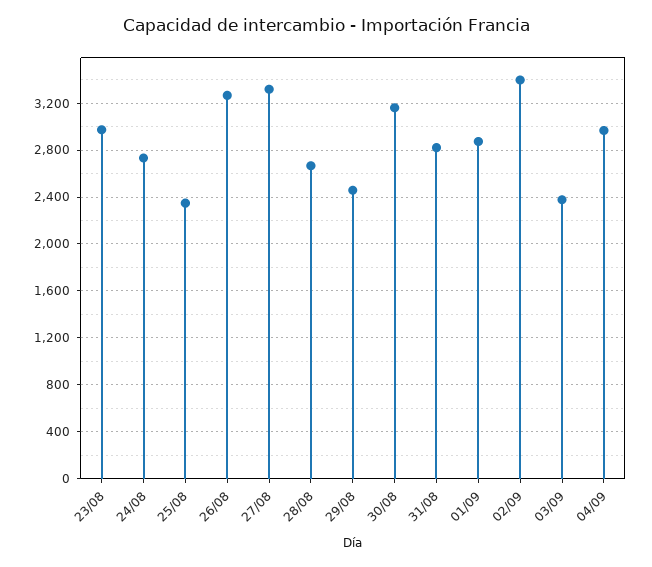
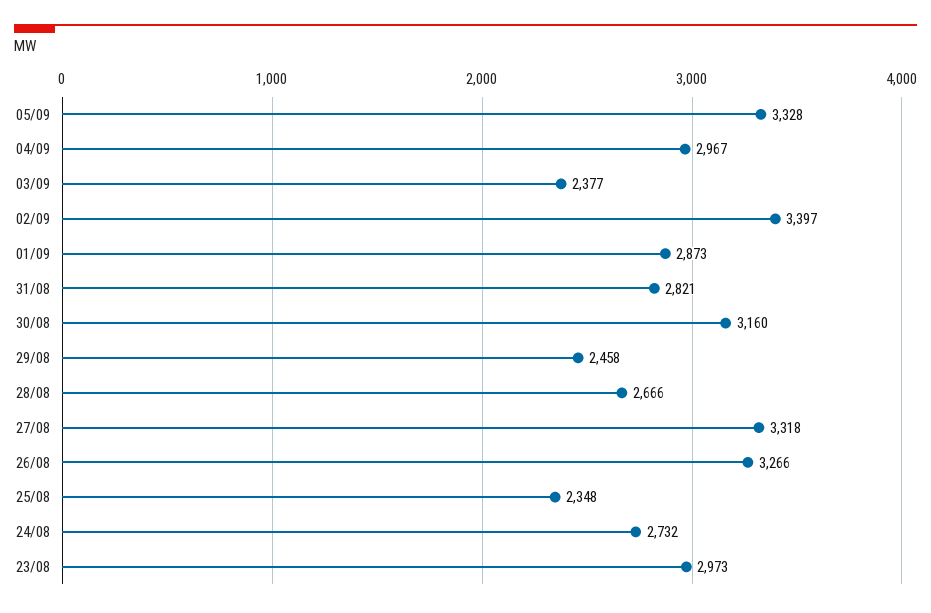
05/09: none -> 3328

